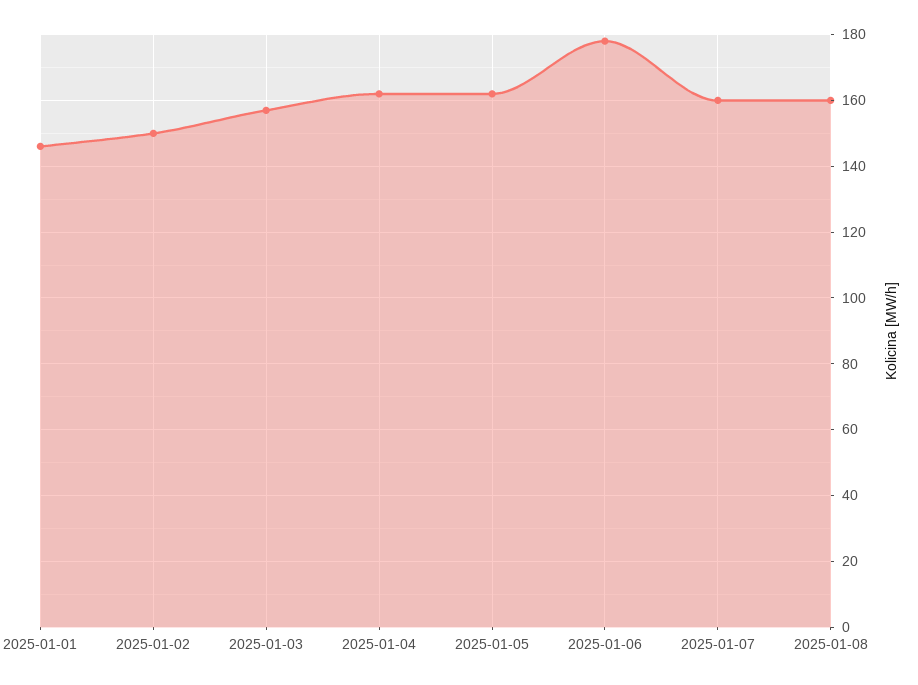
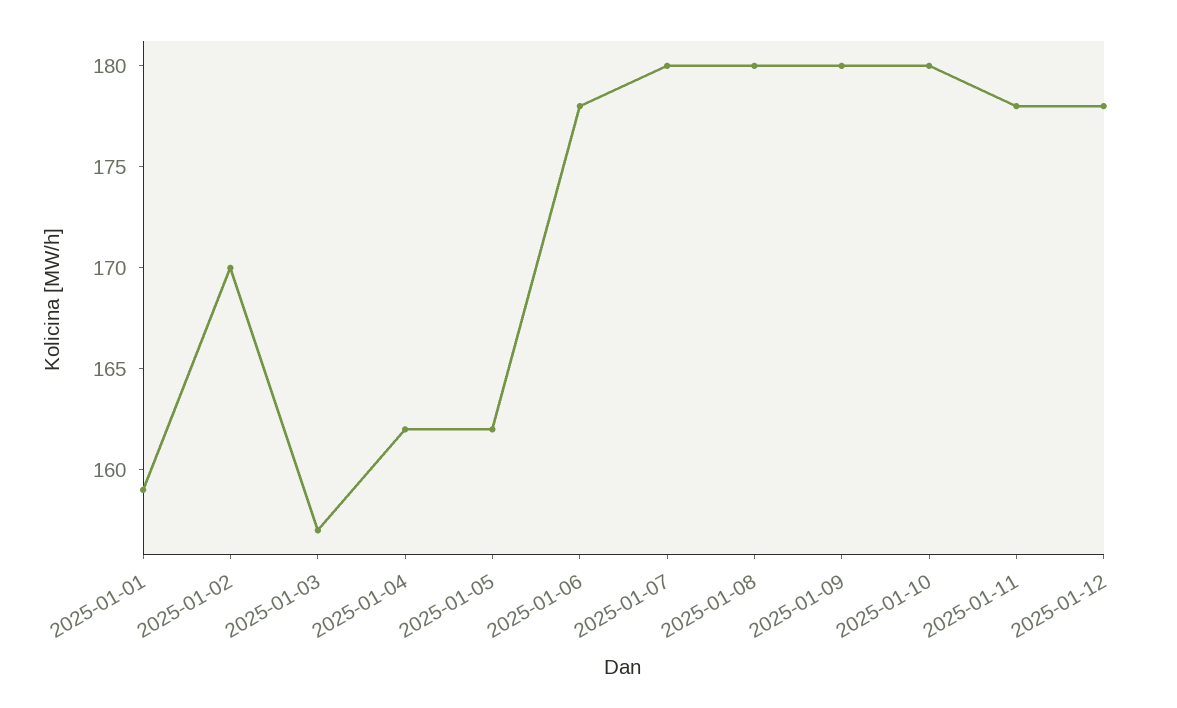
2025-01-01: 145 -> 159
2025-01-02: 150 -> 170
2025-01-07: 160 -> 180
2025-01-08: 160 -> 180
2025-01-09: none -> 180
2025-01-10: none -> 180
2025-01-11: none -> 178
2025-01-12: none -> 178

